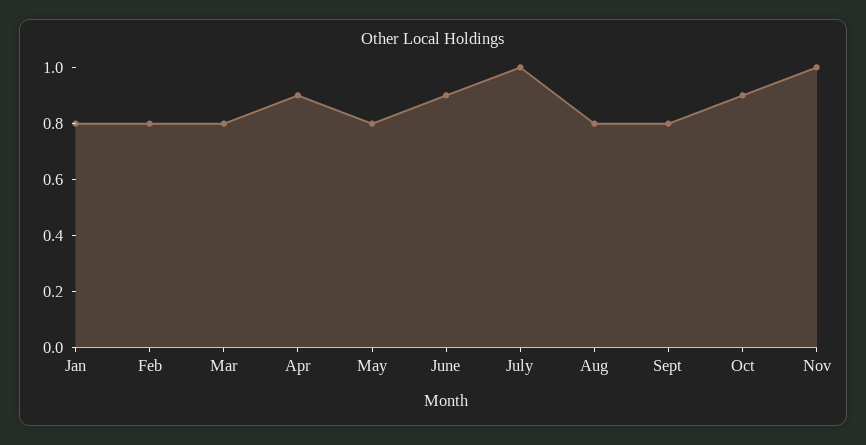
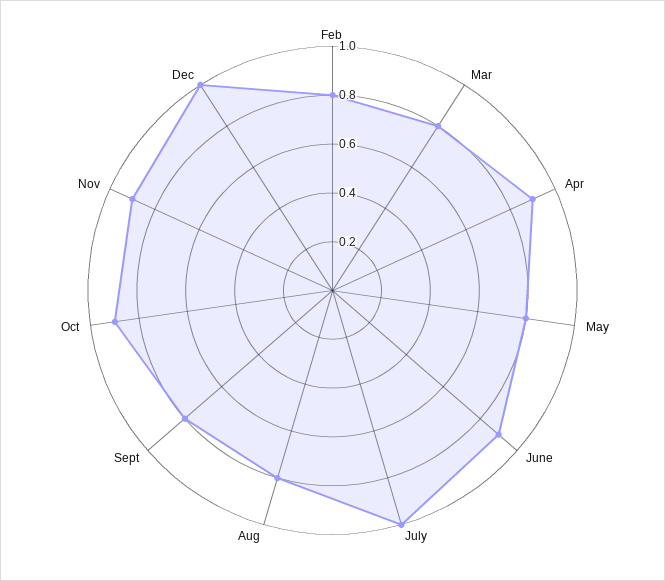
Jan: 0.8 -> none
Nov: 1 -> 0.9
Dec: none -> 1

